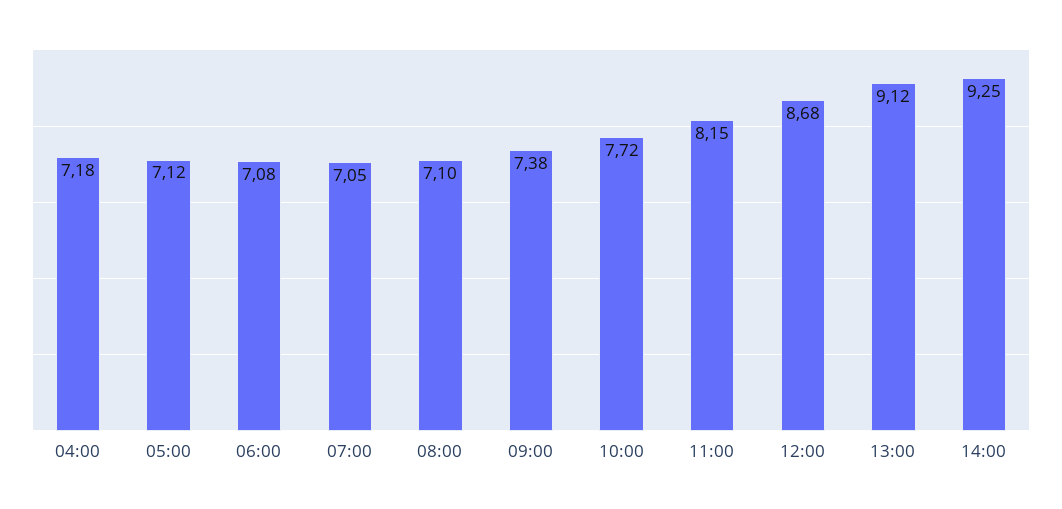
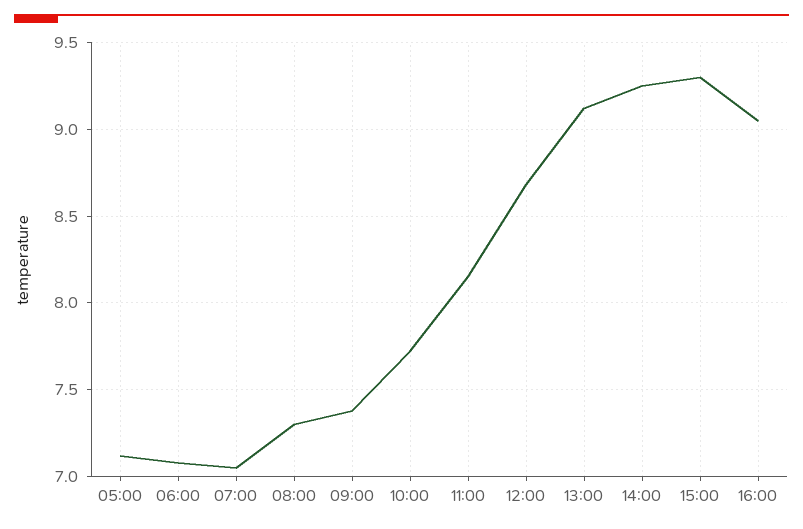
04:00: 7.18 -> none
08:00: 7.1 -> 7.3
15:00: none -> 9.3
16:00: none -> 9.05

